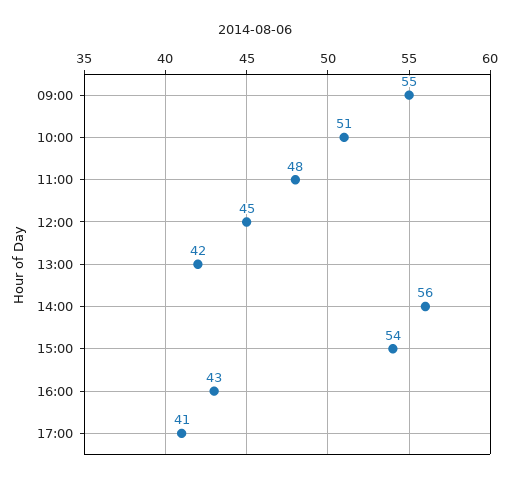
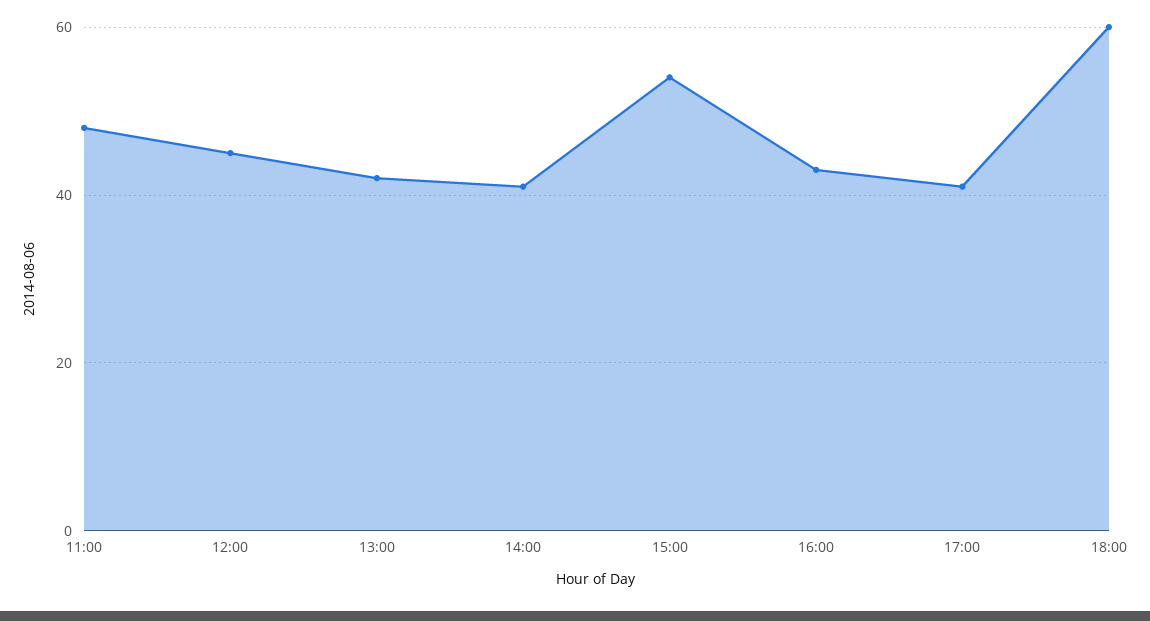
09:00: 55 -> none
10:00: 51 -> none
14:00: 56 -> 40
18:00: none -> 60

